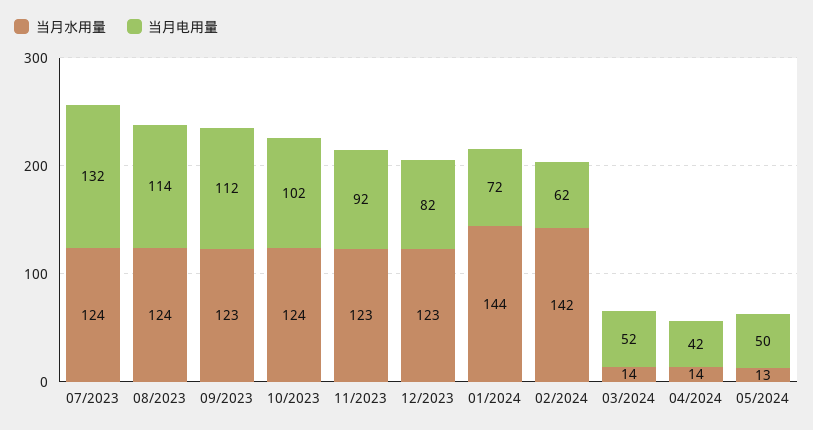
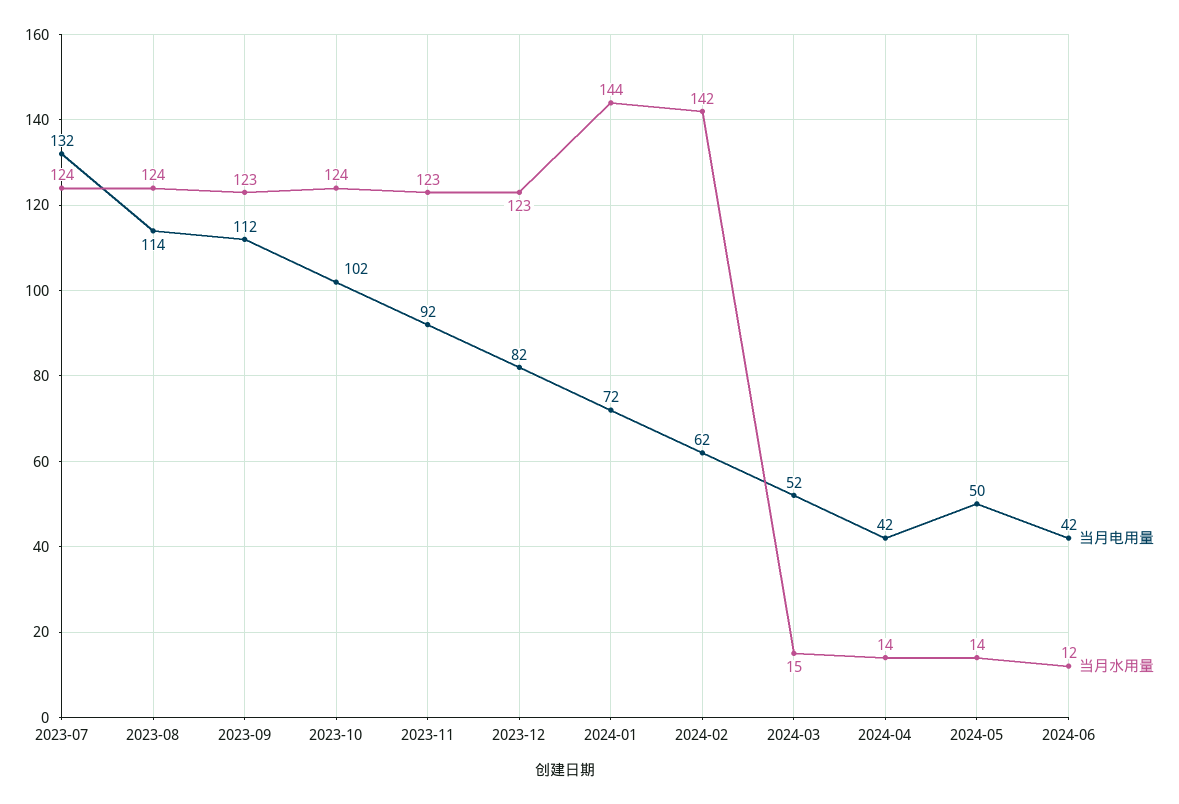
当月水用量, 03/2024: 14 -> 15
当月水用量, 05/2024: 13 -> 14
当月电用量, 2024-06: none -> 42
当月水用量, 2024-06: none -> 12

